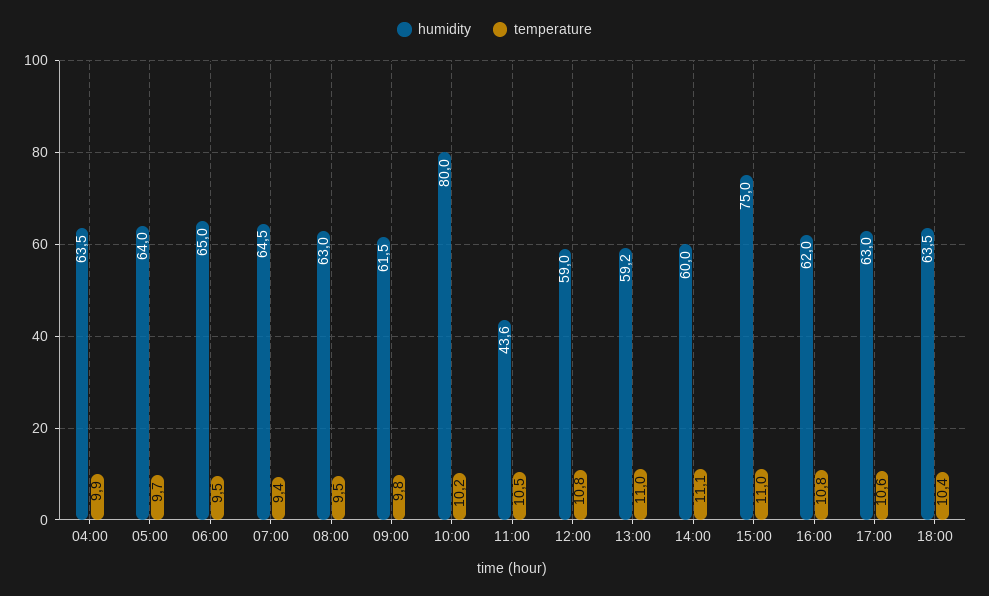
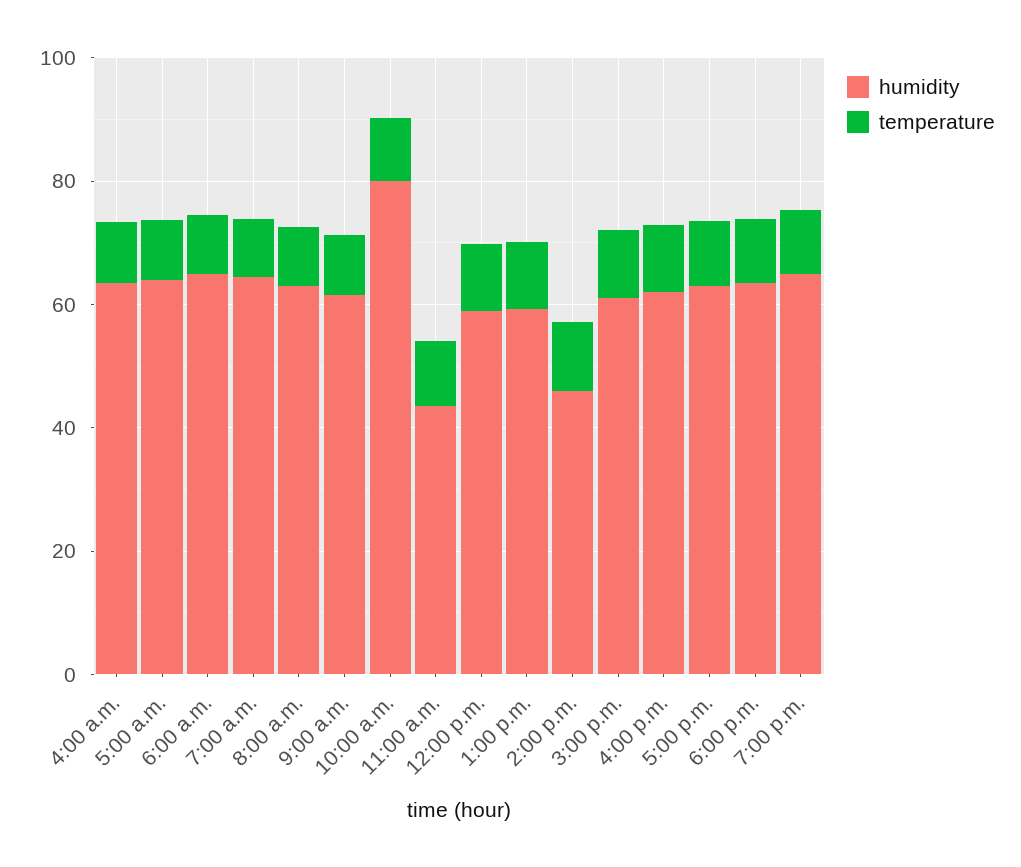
humidity, 14:00: 60 -> 45
humidity, 15:00: 75 -> 60
humidity, 7:00 p.m.: none -> 65
temperature, 7:00 p.m.: none -> 10

